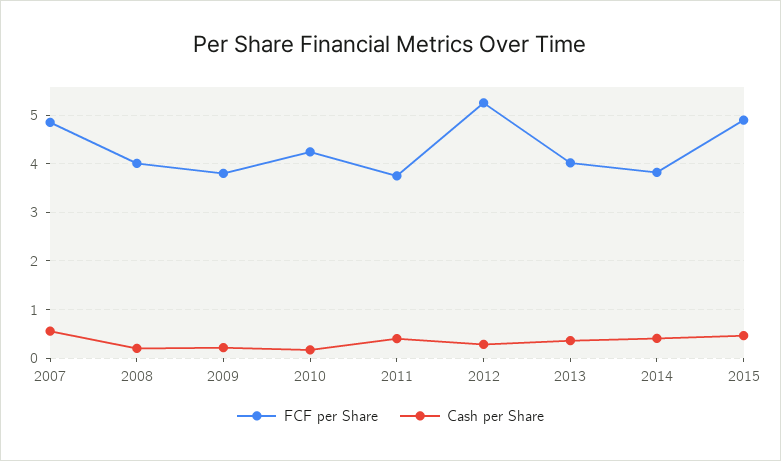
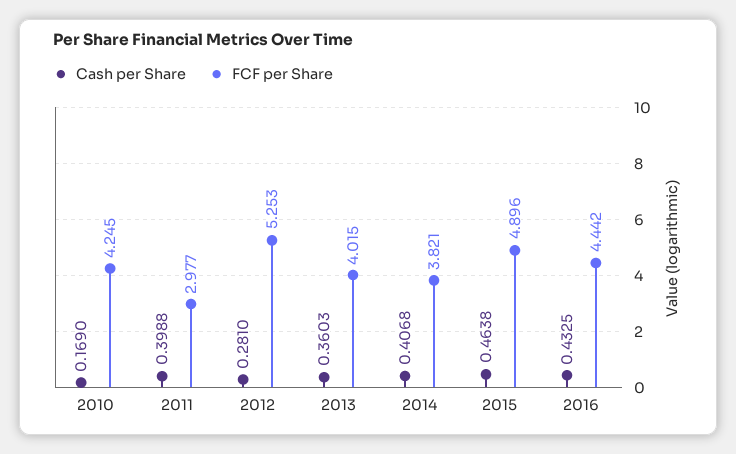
FCF per Share, 2007: 4.8 -> none
Cash per Share, 2007: 0.6 -> none
FCF per Share, 2008: 4 -> none
Cash per Share, 2008: 0.2 -> none
FCF per Share, 2009: 3.8 -> none
Cash per Share, 2009: 0.2 -> none
FCF per Share, 2011: 3.8 -> 2.977
Cash per Share, 2016: none -> 0.4325
FCF per Share, 2016: none -> 4.442

